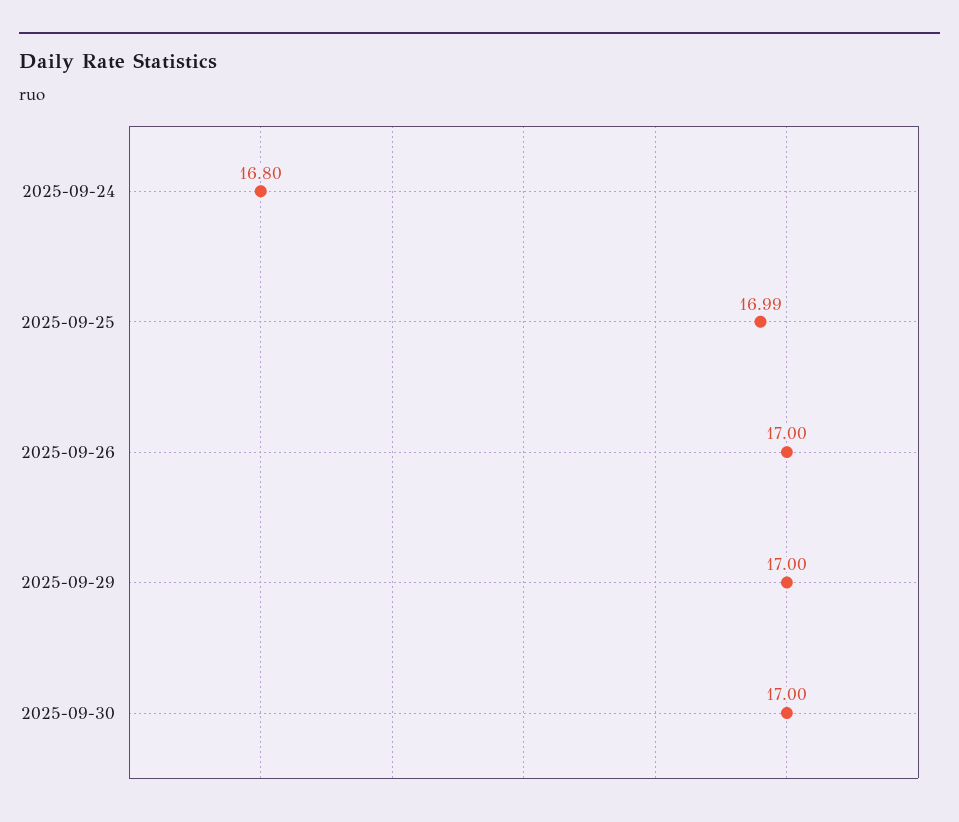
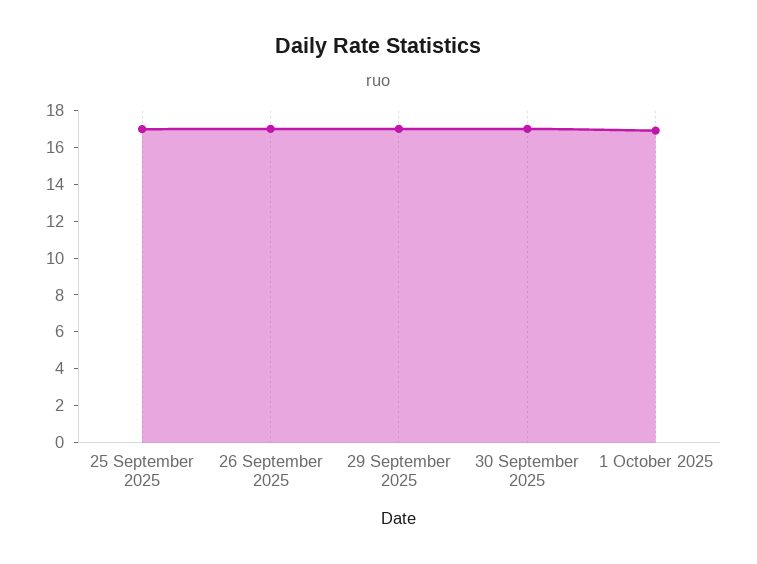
2025-09-24: 16.8 -> none
1 October 2025: none -> 17

